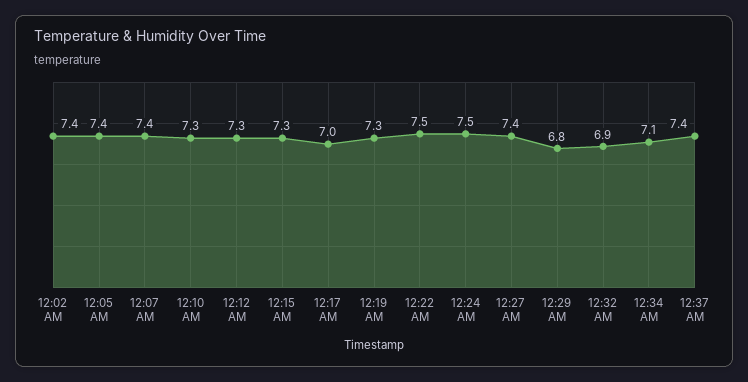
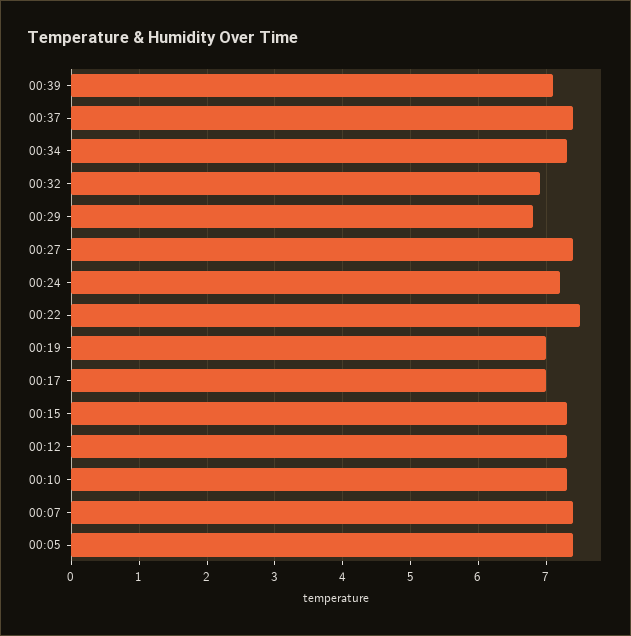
12:02 AM: 7.4 -> none
12:19 AM: 7.3 -> 7
12:24 AM: 7.5 -> 7.2
12:34 AM: 7.1 -> 7.3
00:39: none -> 7.1

